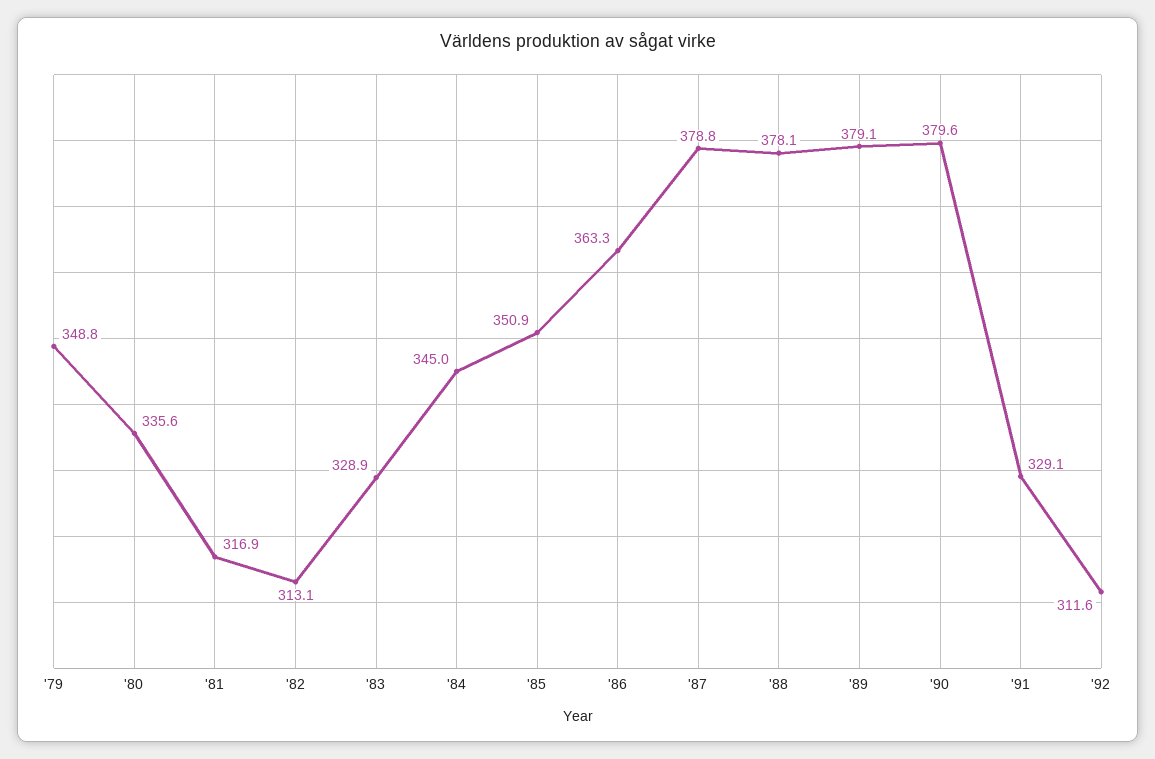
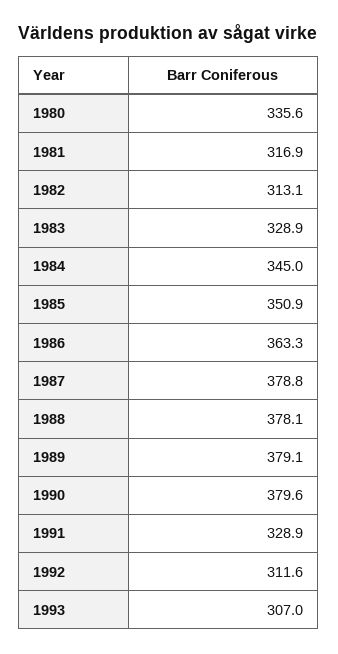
'79: 348.8 -> none
'91: 329.1 -> 328.9
1993: none -> 307

